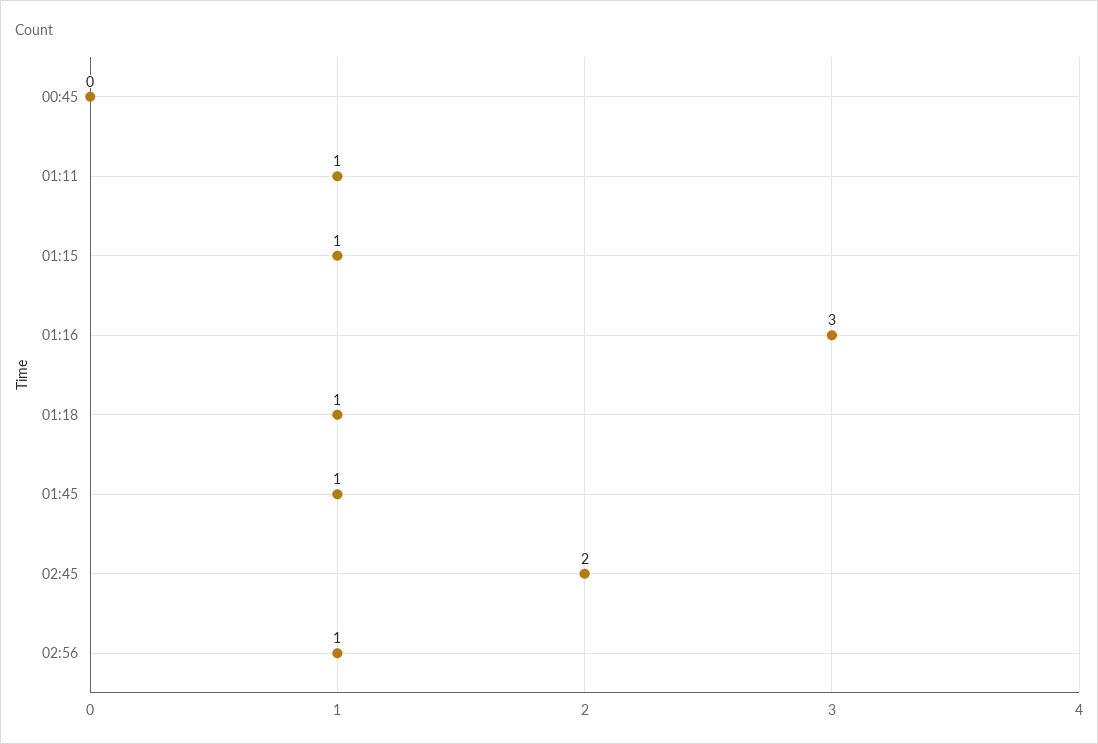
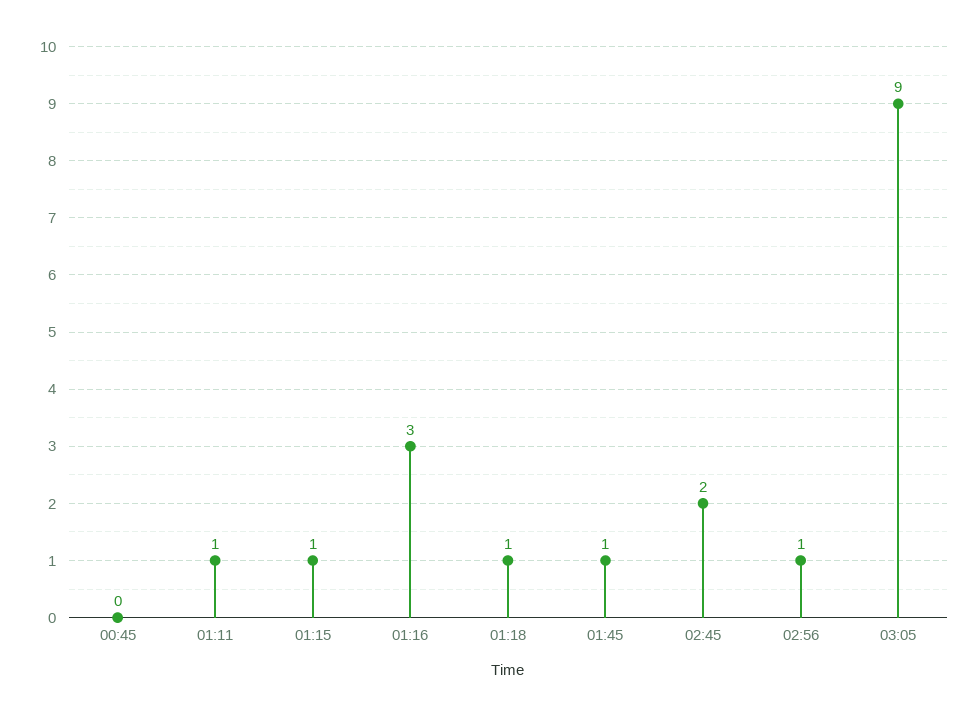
03:05: none -> 9

